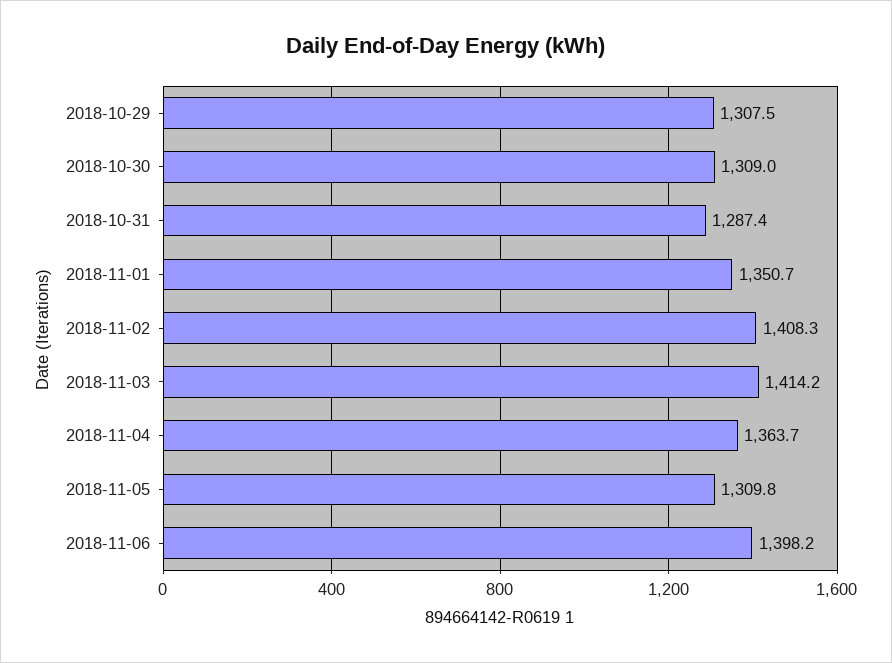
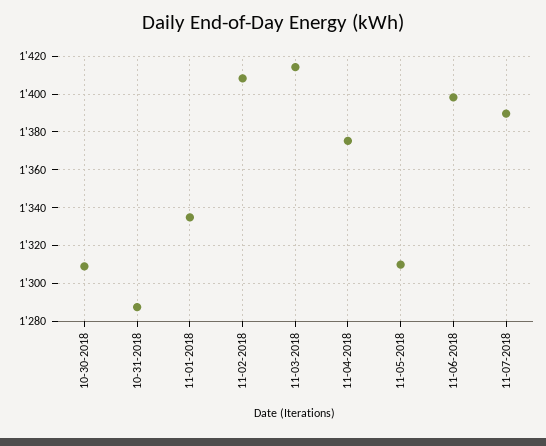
2018-10-29: 1307.5 -> none
2018-11-01: 1350.7 -> 1335
2018-11-04: 1363.7 -> 1375
11-07-2018: none -> 1390

